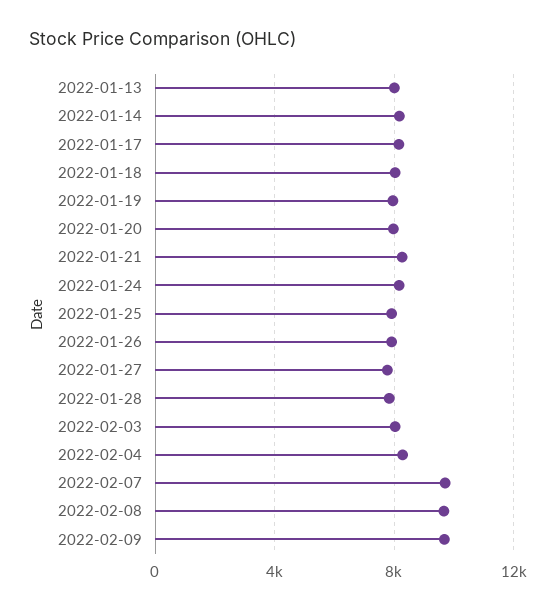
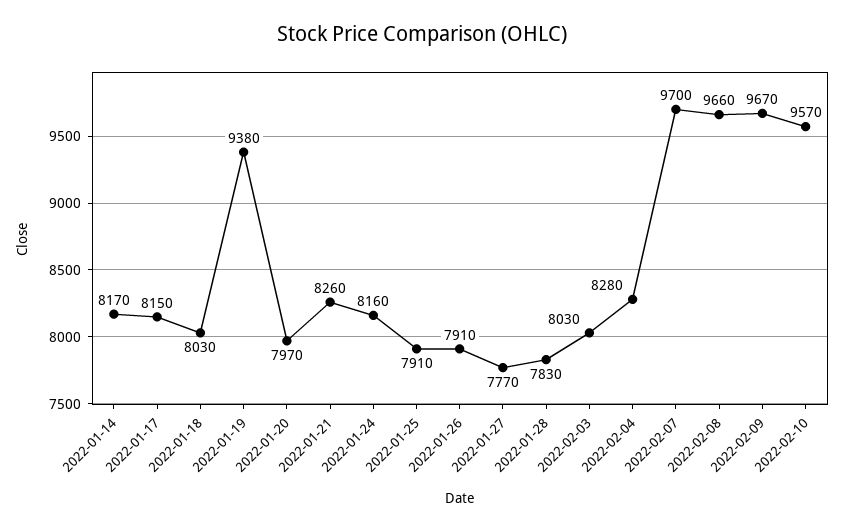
2022-01-13: 8000 -> none
2022-01-19: 8000 -> 9380
2022-02-10: none -> 9570

